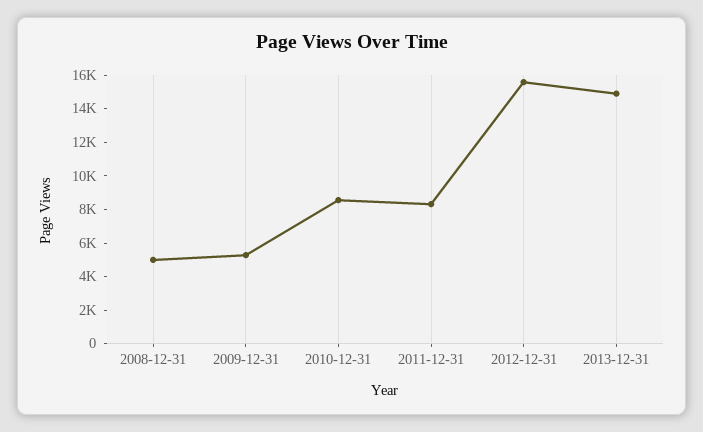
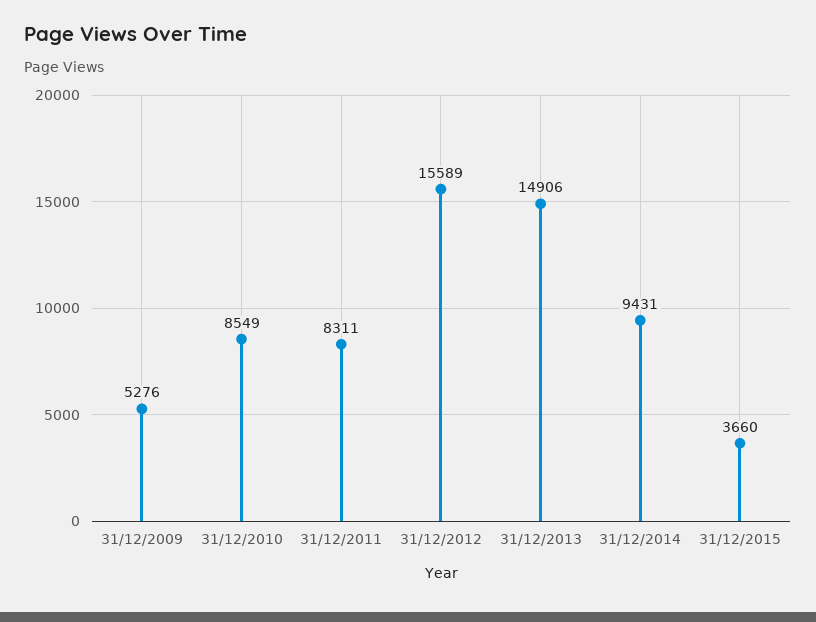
2008-12-31: 5000 -> none
31/12/2014: none -> 9431
31/12/2015: none -> 3660

